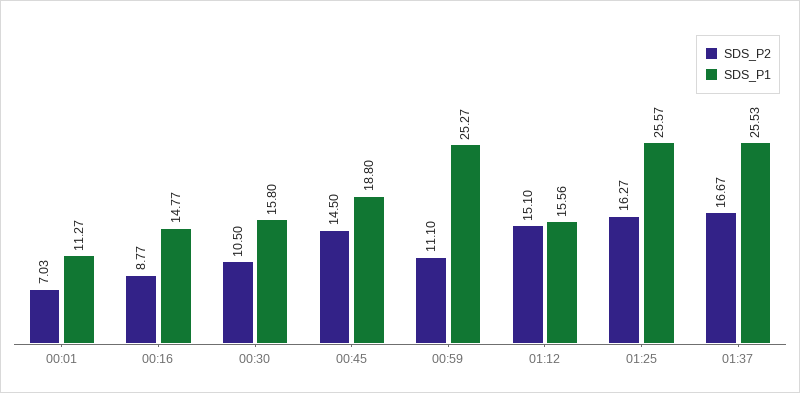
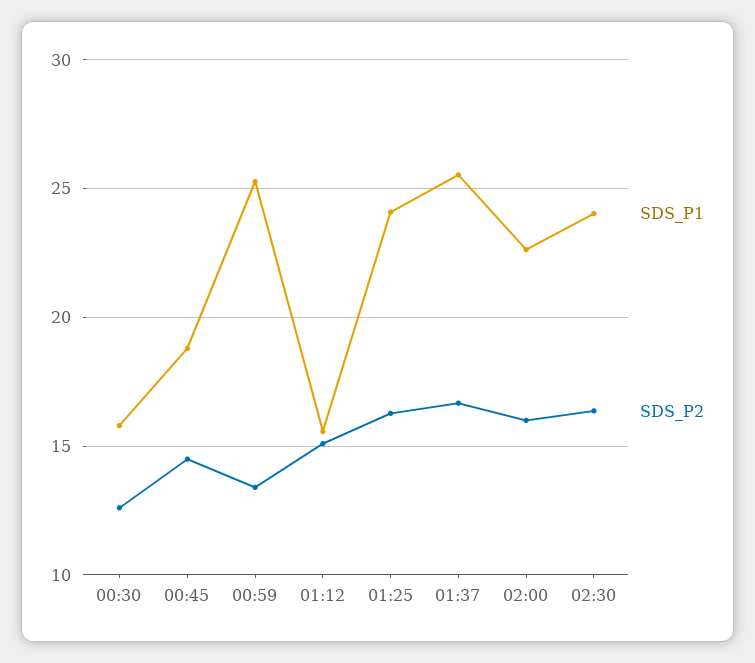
SDS_P2, 00:01: 7.03 -> none
SDS_P1, 00:01: 11.27 -> none
SDS_P2, 00:16: 8.77 -> none
SDS_P1, 00:16: 14.77 -> none
SDS_P2, 00:30: 10.5 -> 12.5
SDS_P2, 00:59: 11.1 -> 13.5
SDS_P1, 01:25: 25.57 -> 24
SDS_P1, 02:00: none -> 22.5
SDS_P2, 02:00: none -> 16
SDS_P1, 02:30: none -> 24
SDS_P2, 02:30: none -> 16.5

